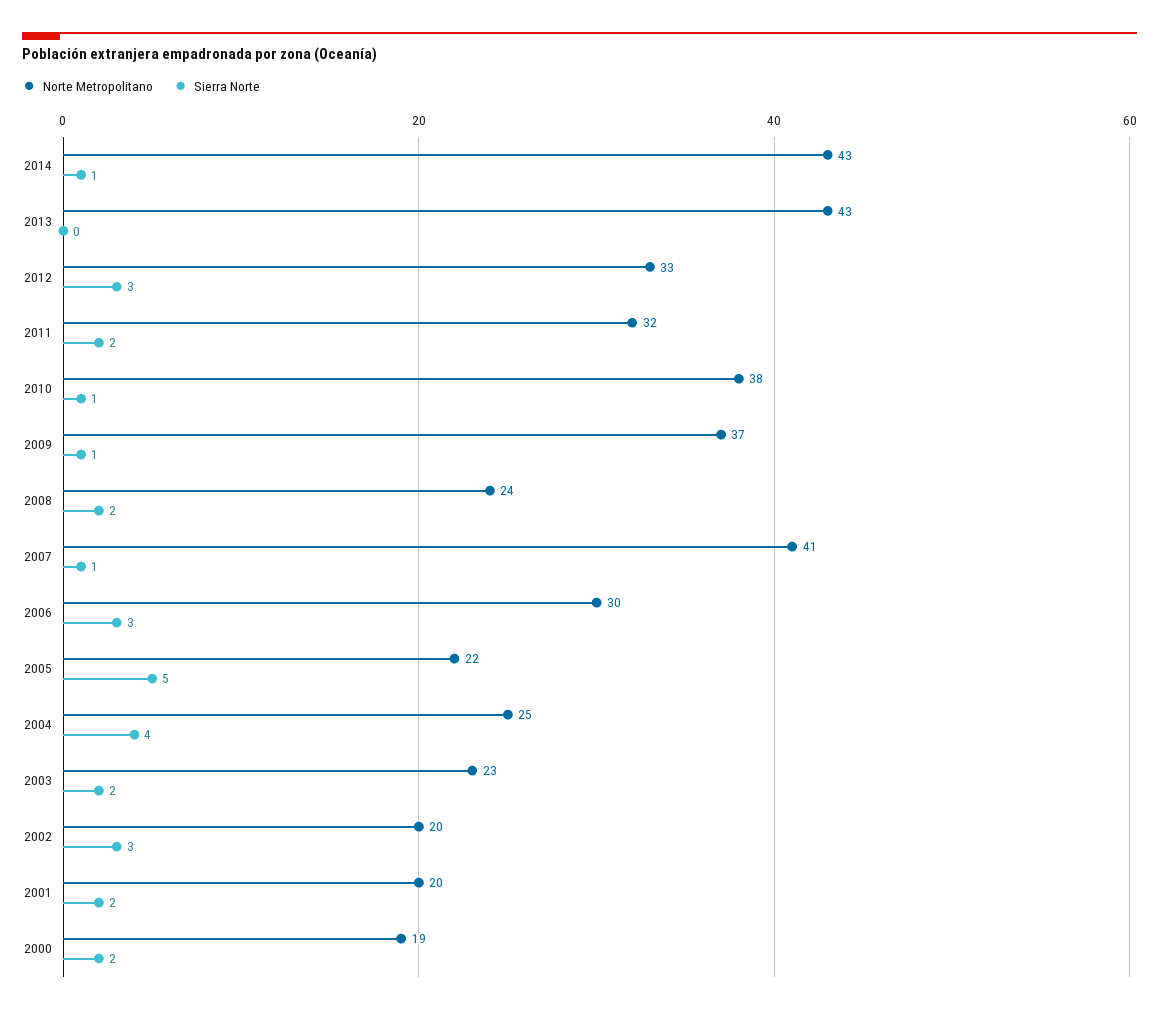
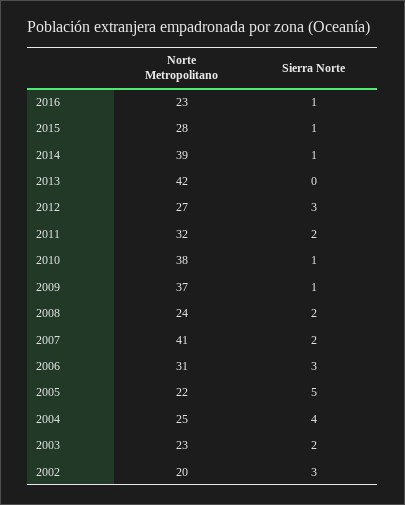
Norte Metropolitano, 2014: 43 -> 39
Norte Metropolitano, 2013: 43 -> 42
Norte Metropolitano, 2012: 33 -> 27
Sierra Norte, 2007: 1 -> 2
Norte Metropolitano, 2006: 30 -> 31
Norte Metropolitano, 2001: 20 -> none
Sierra Norte, 2001: 2 -> none
Norte Metropolitano, 2000: 19 -> none
Sierra Norte, 2000: 2 -> none
Norte Metropolitano, 2016: none -> 23
Sierra Norte, 2016: none -> 1
Norte Metropolitano, 2015: none -> 28
Sierra Norte, 2015: none -> 1

